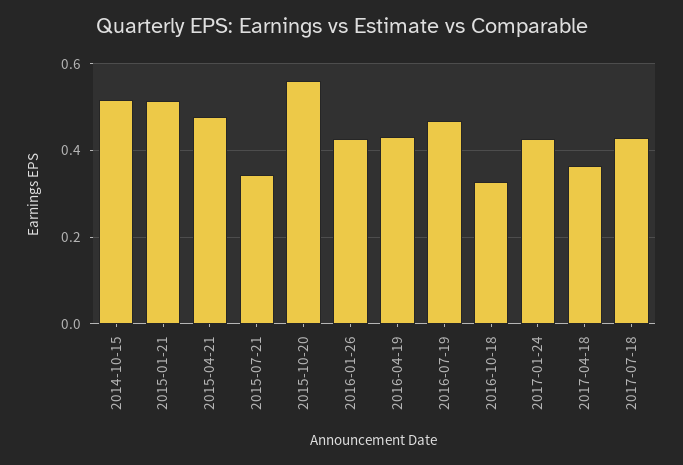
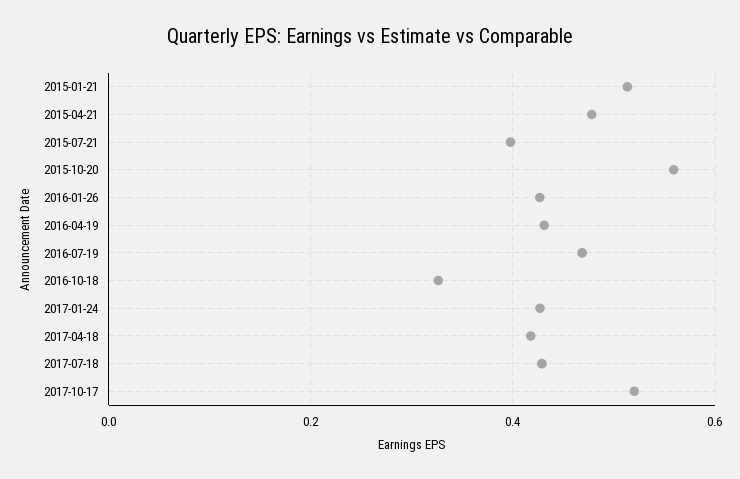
2014-10-15: 0.52 -> none
2015-07-21: 0.34 -> 0.4
2017-04-18: 0.36 -> 0.42
2017-10-17: none -> 0.52

